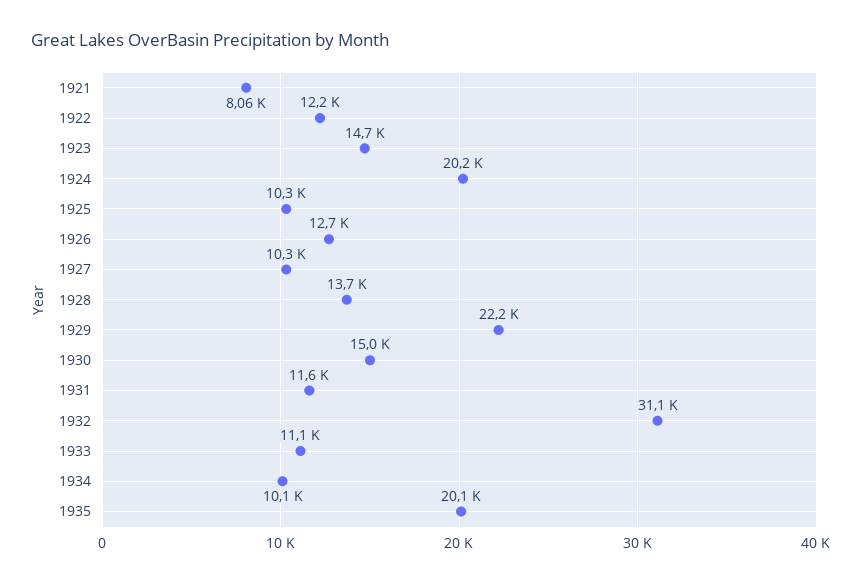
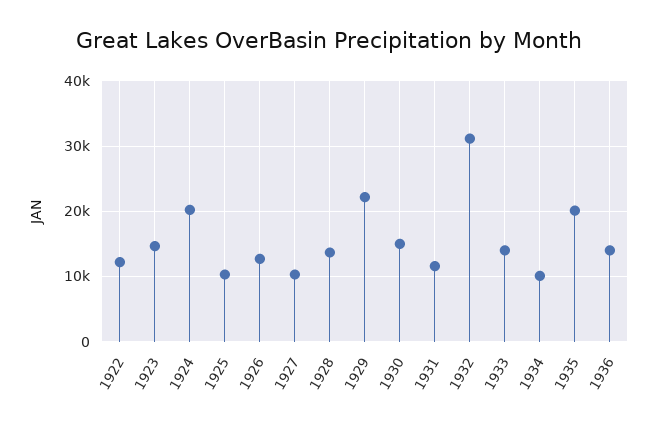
1921: 8060 -> none
1933: 11100 -> 14000
1936: none -> 14000

